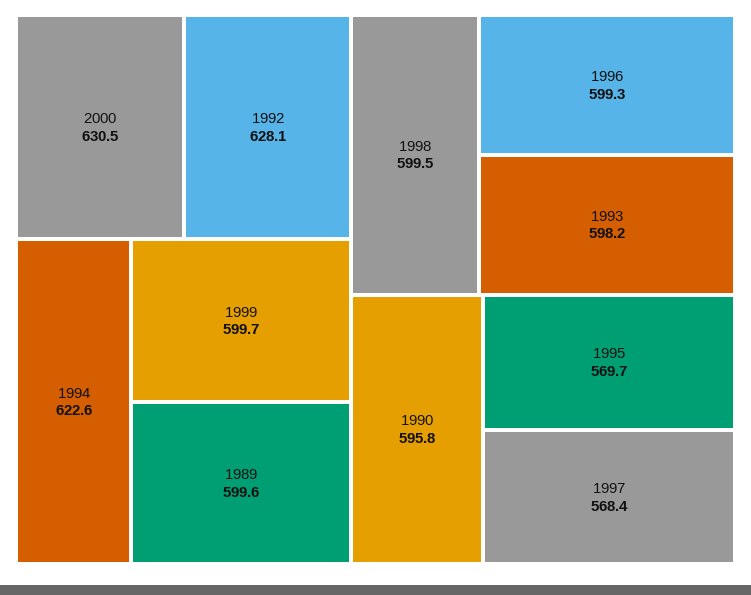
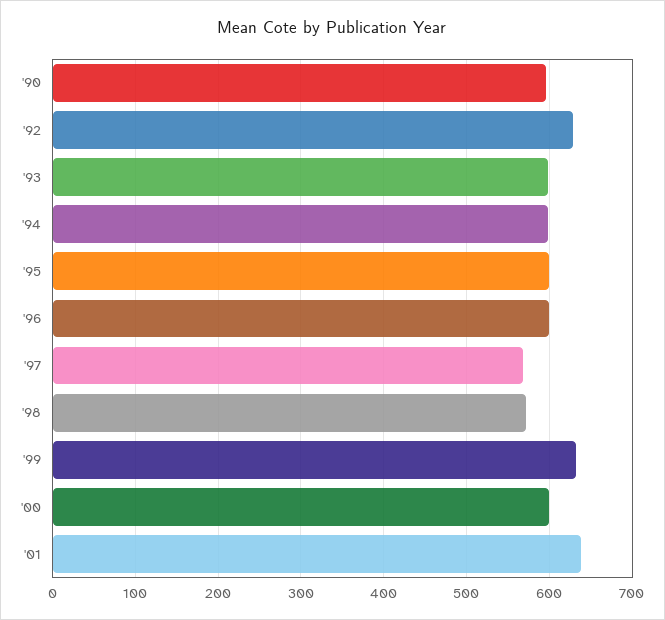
2000: 630.5 -> 600
1994: 622.6 -> 600
1999: 599.7 -> 630
1989: 599.6 -> none
1998: 599.5 -> 570
1995: 569.7 -> 600
'01: none -> 640

